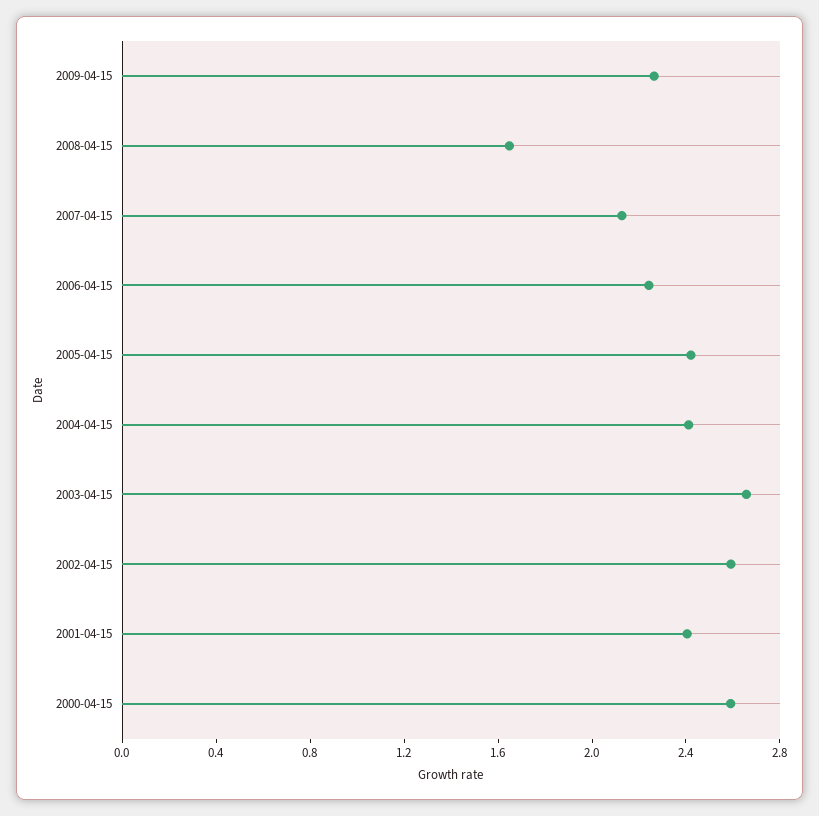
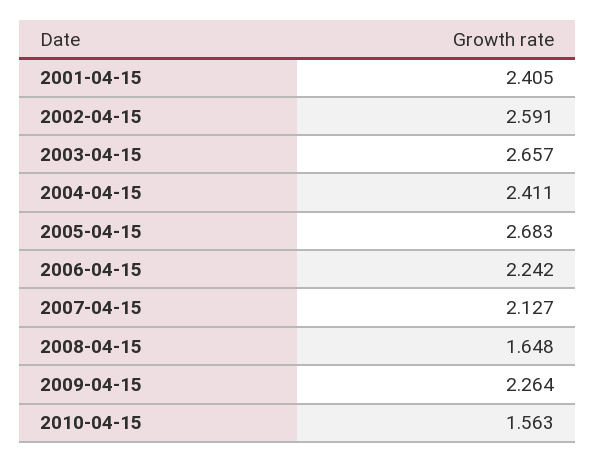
2005-04-15: 2.4 -> 2.683
2000-04-15: 2.6 -> none
2010-04-15: none -> 1.563

